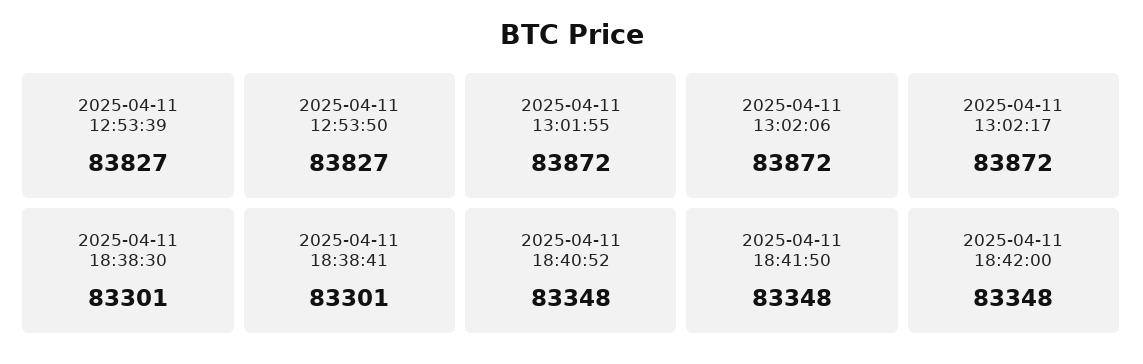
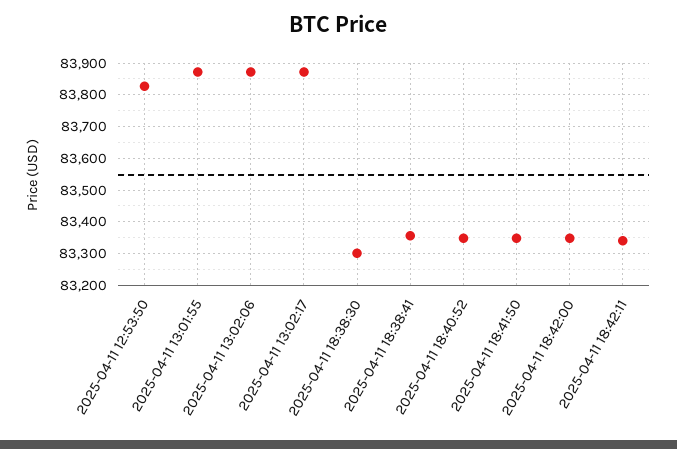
2025-04-11 12:53:39: 83827 -> none
2025-04-11 18:38:41: 83301 -> 83360
2025-04-11 18:42:11: none -> 83340

